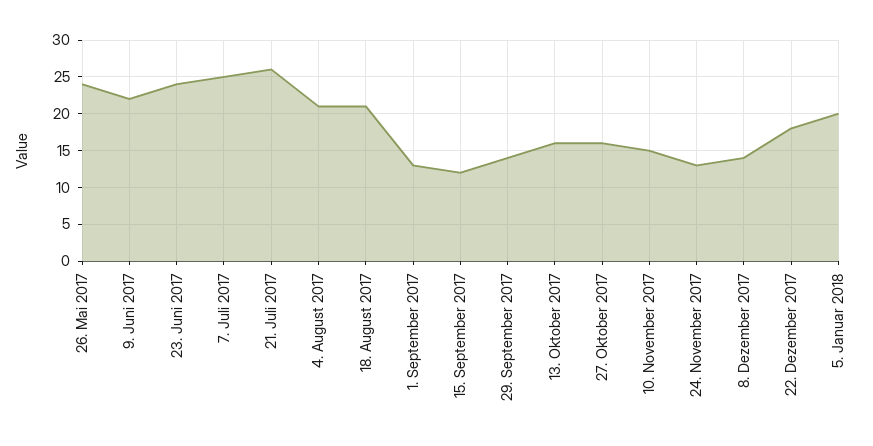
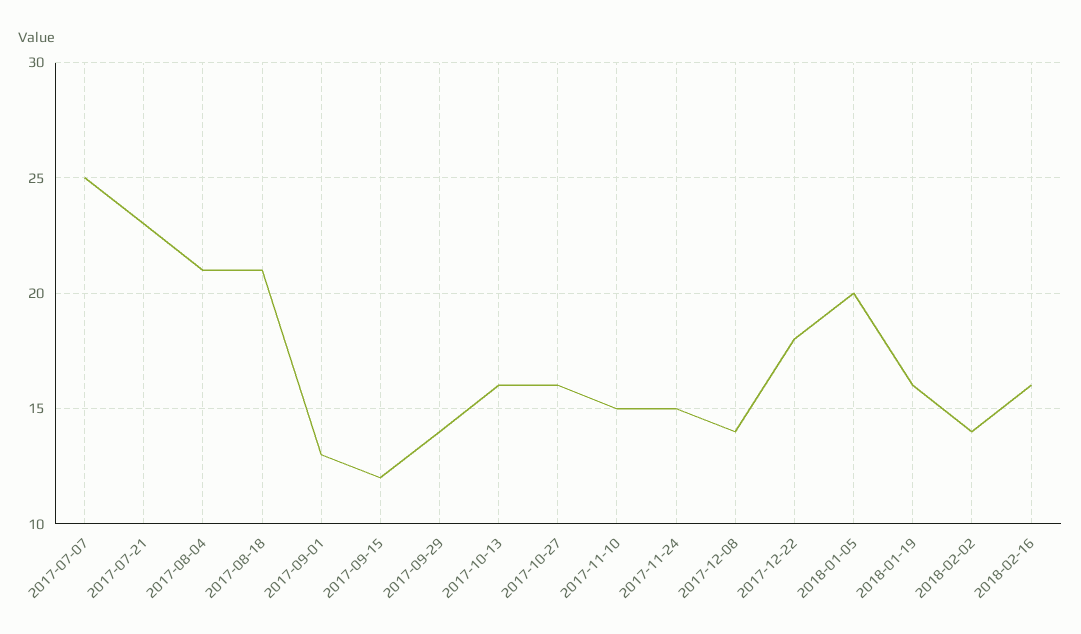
26. Mai 2017: 24 -> none
9. Juni 2017: 22 -> none
23. Juni 2017: 24 -> none
21. Juli 2017: 26 -> 23
24. November 2017: 13 -> 15
2018-01-19: none -> 16
2018-02-02: none -> 14
2018-02-16: none -> 16

